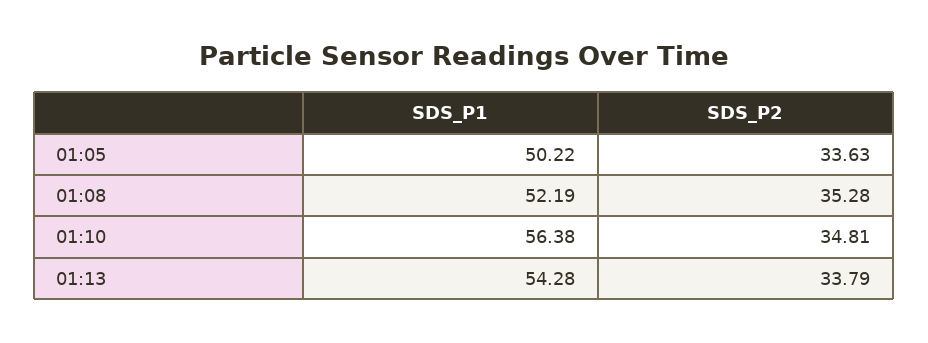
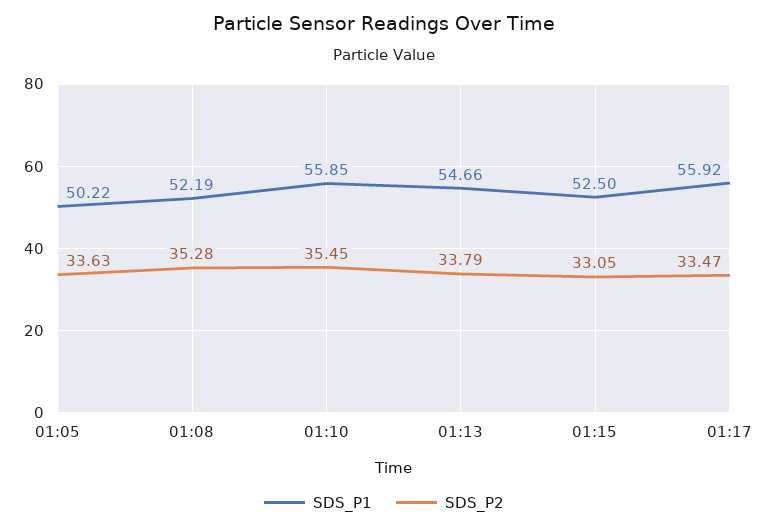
SDS_P1, 01:10: 56.38 -> 55.85
SDS_P2, 01:10: 34.81 -> 35.45
SDS_P1, 01:13: 54.28 -> 54.66
SDS_P1, 01:15: none -> 52.5
SDS_P2, 01:15: none -> 33.05
SDS_P1, 01:17: none -> 55.92
SDS_P2, 01:17: none -> 33.47

